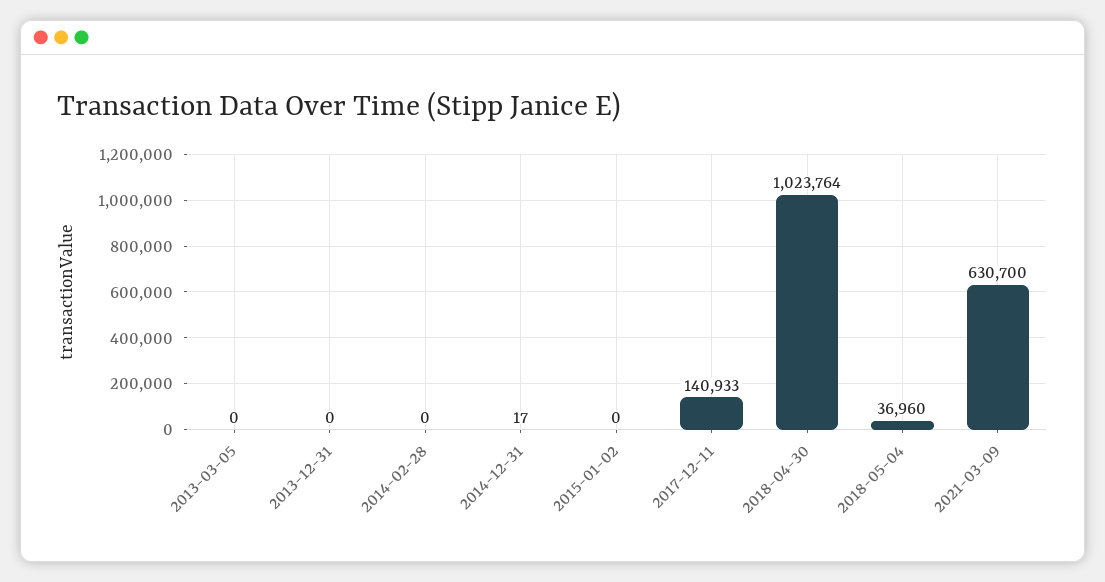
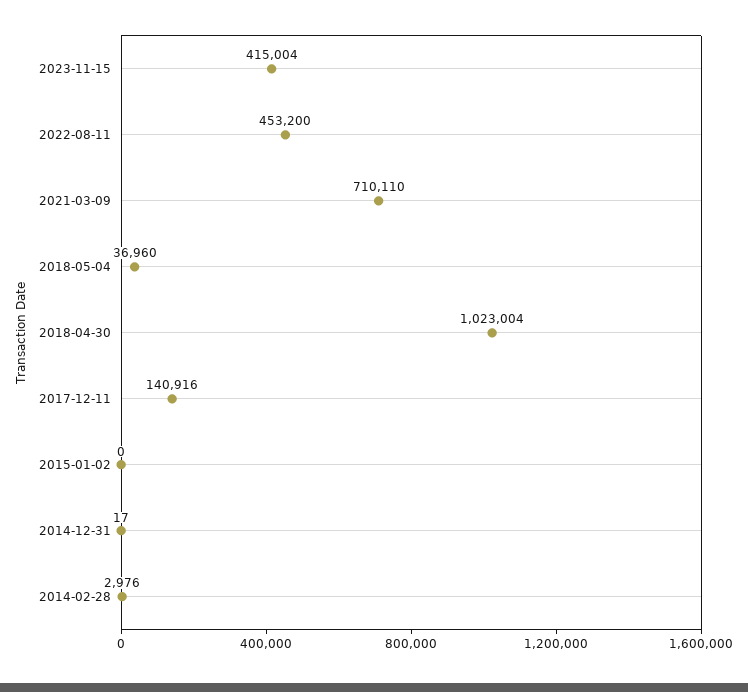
2013-03-05: 0 -> none
2013-12-31: 0 -> none
2014-02-28: 0 -> 2976
2017-12-11: 140933 -> 140916
2018-04-30: 1023764 -> 1023004
2021-03-09: 630700 -> 710110
2023-11-15: none -> 415004
2022-08-11: none -> 453200

